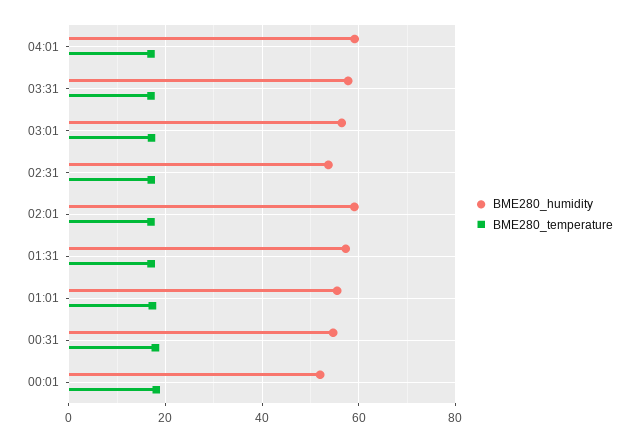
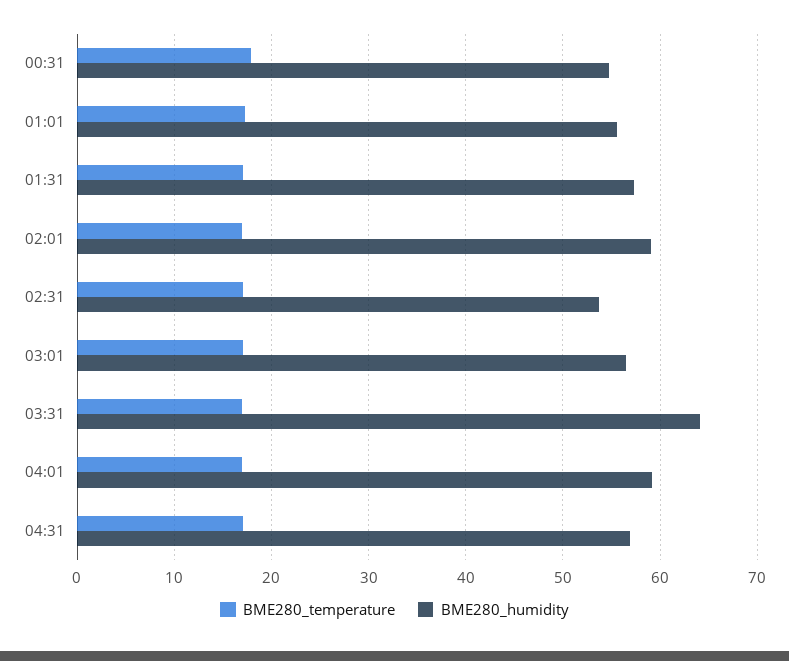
BME280_humidity, 03:31: 58 -> 64
BME280_humidity, 00:01: 52 -> none
BME280_temperature, 00:01: 18 -> none
BME280_temperature, 04:31: none -> 17
BME280_humidity, 04:31: none -> 57

